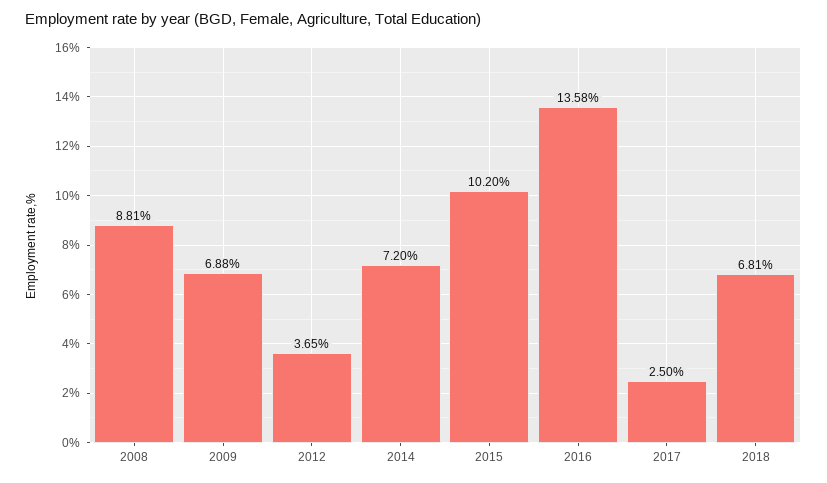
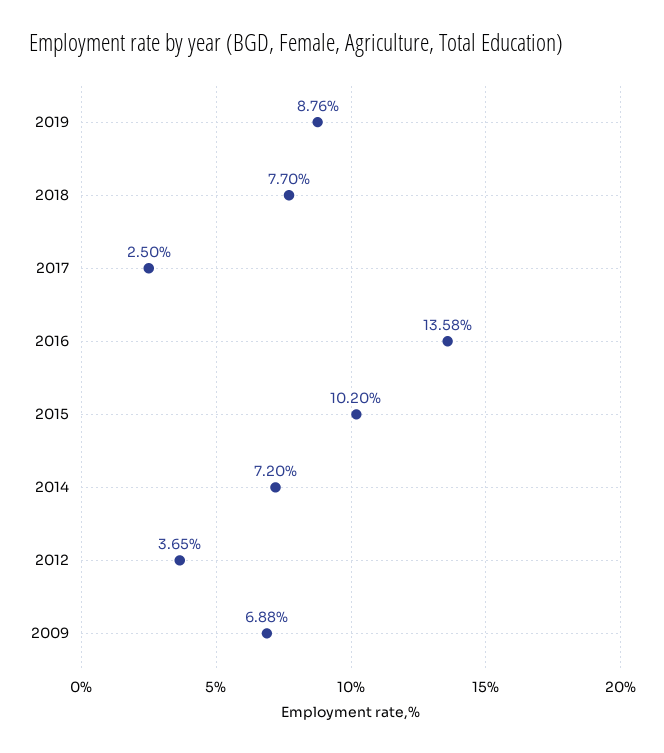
2008: 8.81 -> none
2018: 6.81 -> 7.7
2019: none -> 8.76

